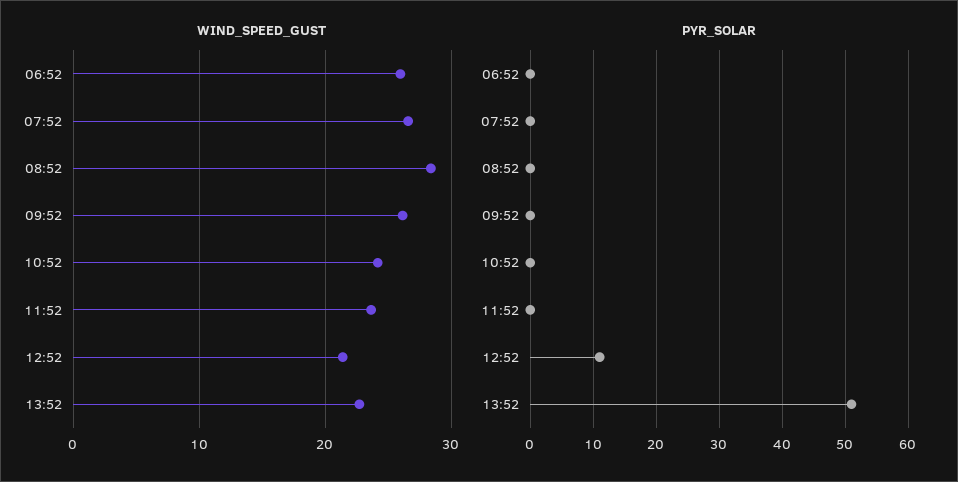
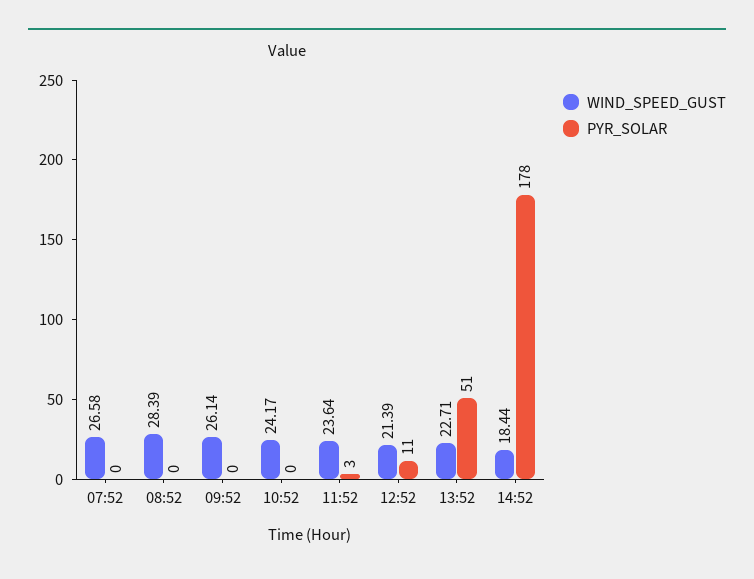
WIND_SPEED_GUST, 06:52: 26 -> none
PYR_SOLAR, 06:52: 0 -> none
PYR_SOLAR, 11:52: 0 -> 3
WIND_SPEED_GUST, 14:52: none -> 18.44
PYR_SOLAR, 14:52: none -> 178

